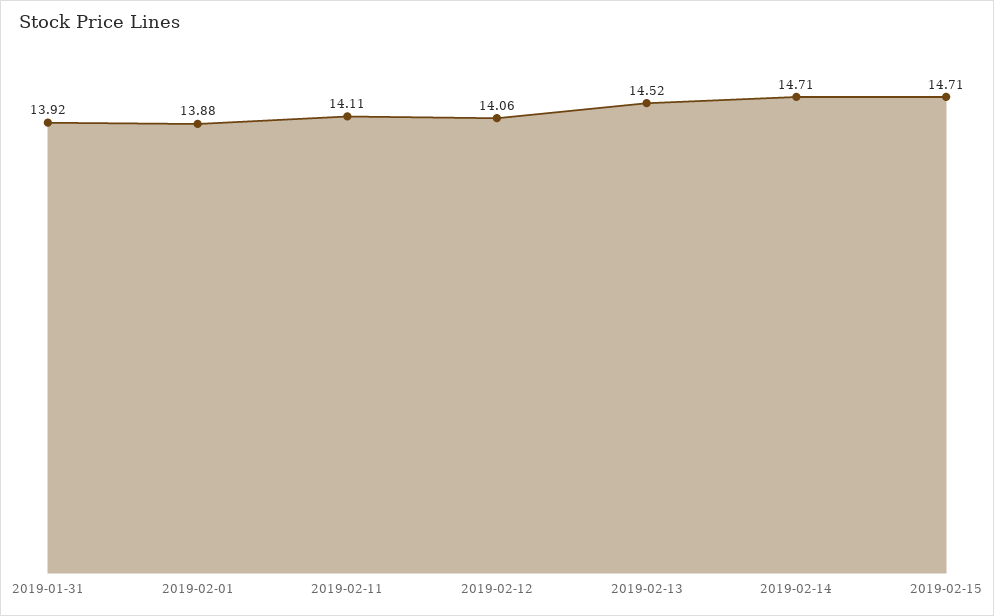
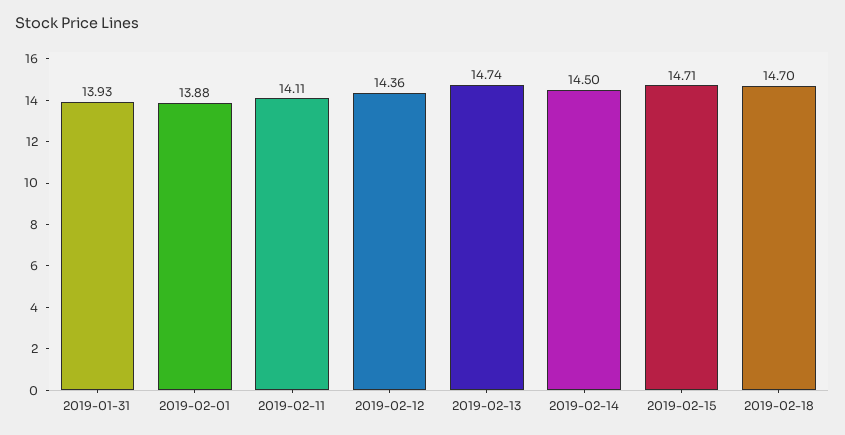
2019-01-31: 13.92 -> 13.93
2019-02-12: 14.06 -> 14.36
2019-02-13: 14.52 -> 14.74
2019-02-14: 14.71 -> 14.5
2019-02-18: none -> 14.7

